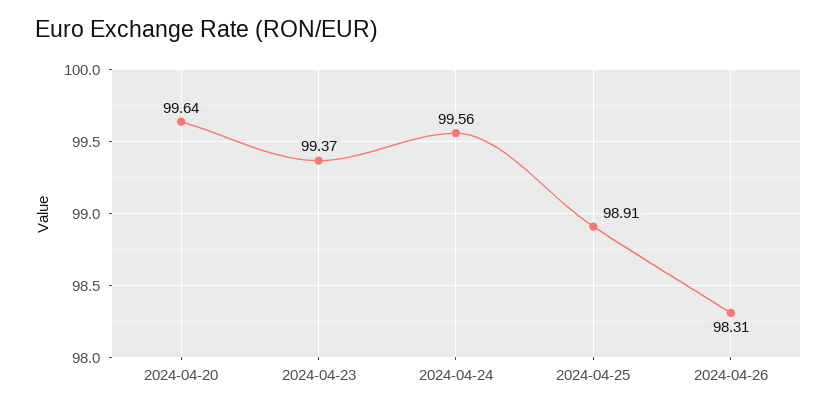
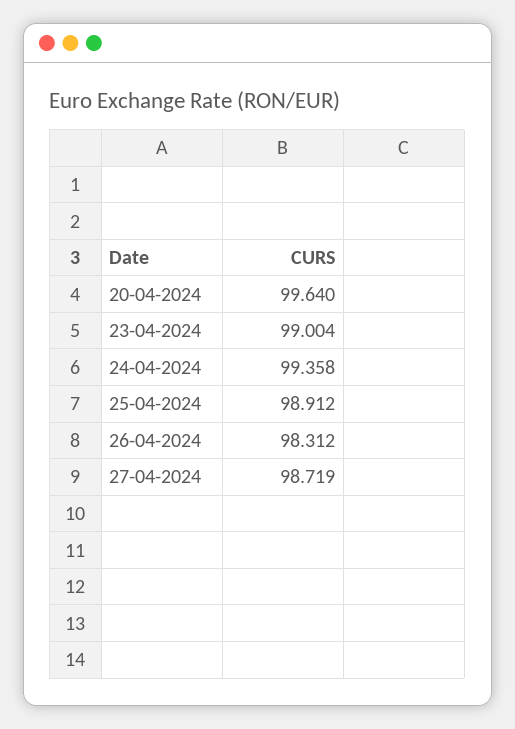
2024-04-23: 99.37 -> 99.004
2024-04-24: 99.56 -> 99.358
27-04-2024: none -> 98.719

